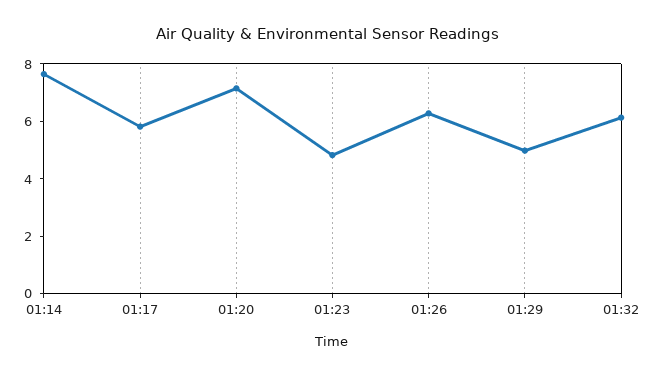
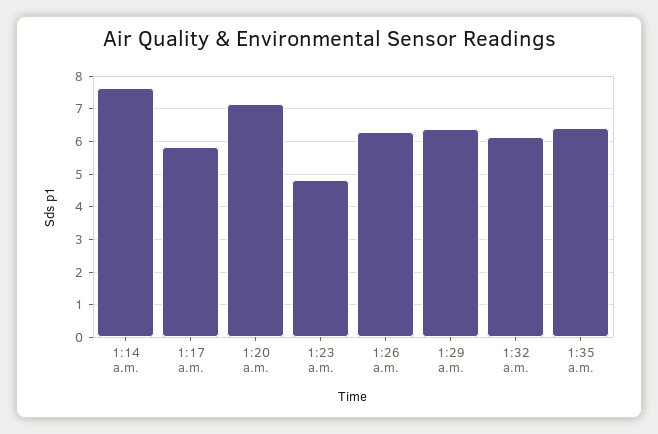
01:29: 5 -> 6.4
1:35 a.m.: none -> 6.4

